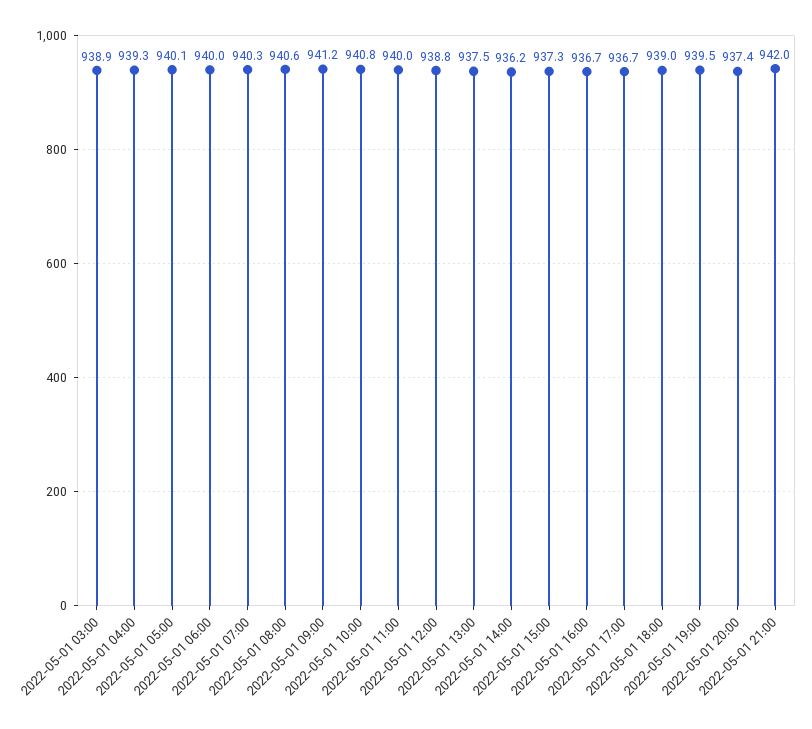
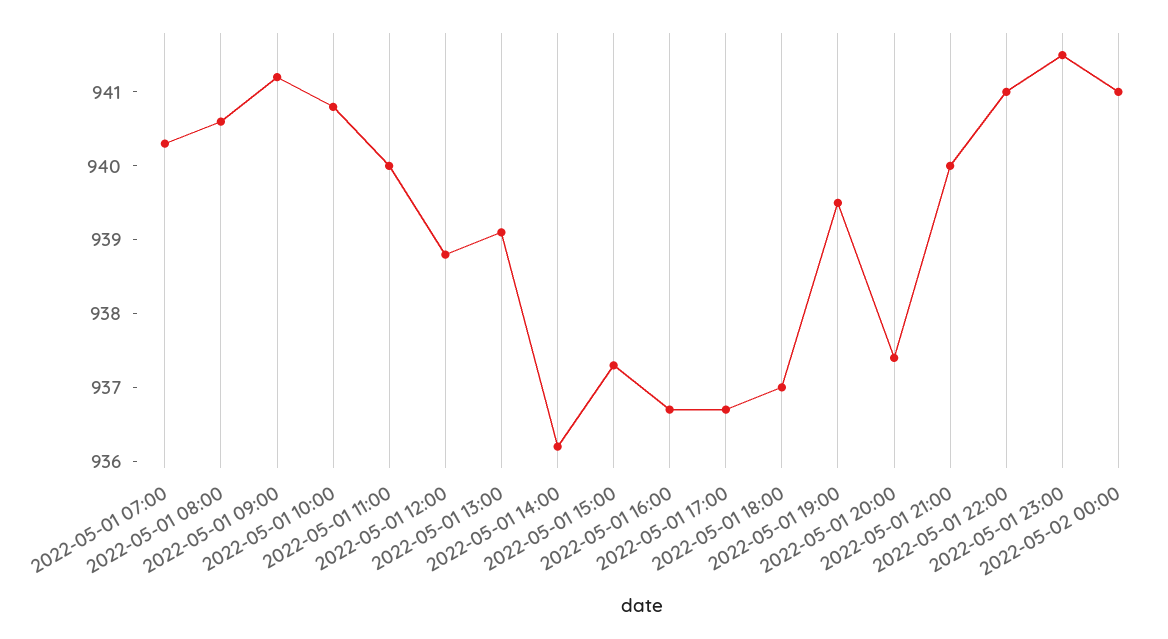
2022-05-01 03:00: 938.9 -> none
2022-05-01 04:00: 939.3 -> none
2022-05-01 05:00: 940.1 -> none
2022-05-01 06:00: 940 -> none
2022-05-01 13:00: 937.5 -> 939
2022-05-01 18:00: 939 -> 937
2022-05-01 21:00: 942 -> 940
2022-05-01 22:00: none -> 941
2022-05-01 23:00: none -> 941.5
2022-05-02 00:00: none -> 941

